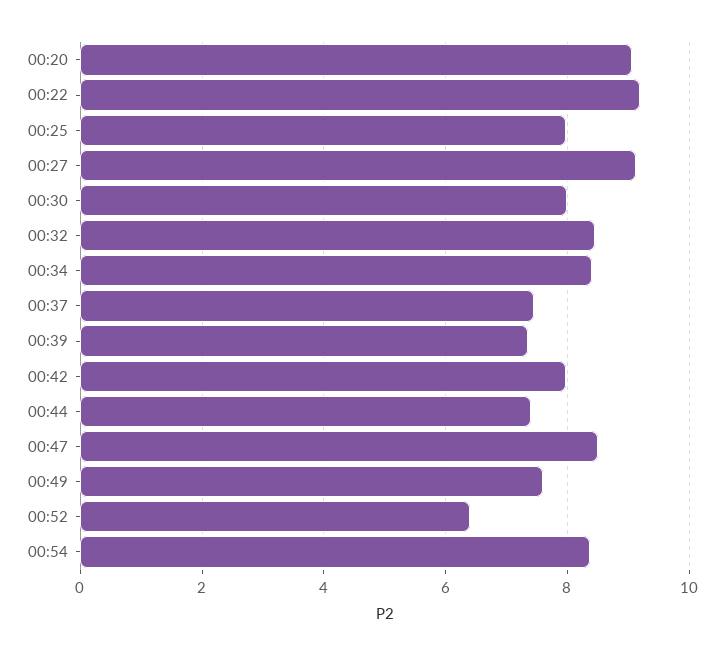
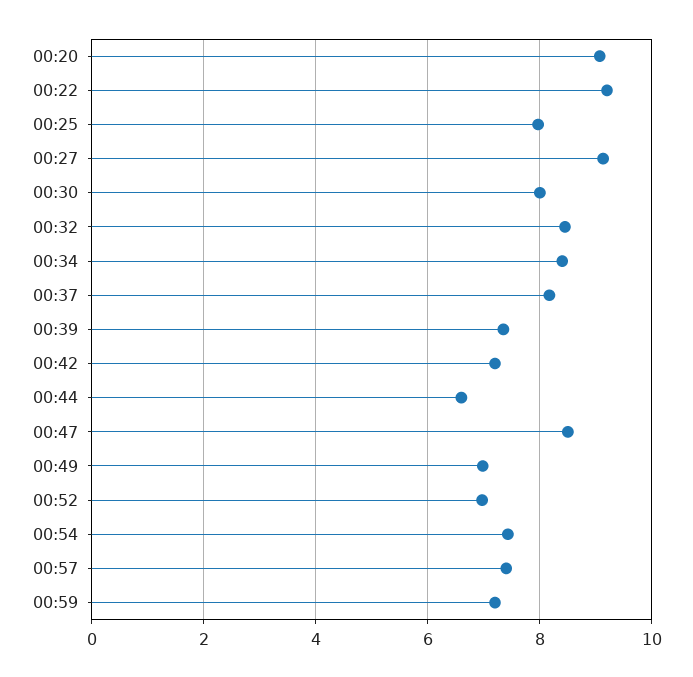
00:37: 7.4 -> 8.2
00:42: 8 -> 7.2
00:44: 7.4 -> 6.6
00:49: 7.6 -> 7
00:52: 6.4 -> 7
00:54: 8.4 -> 7.4
00:57: none -> 7.4
00:59: none -> 7.2

